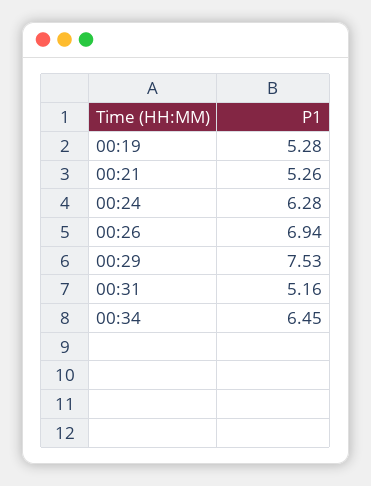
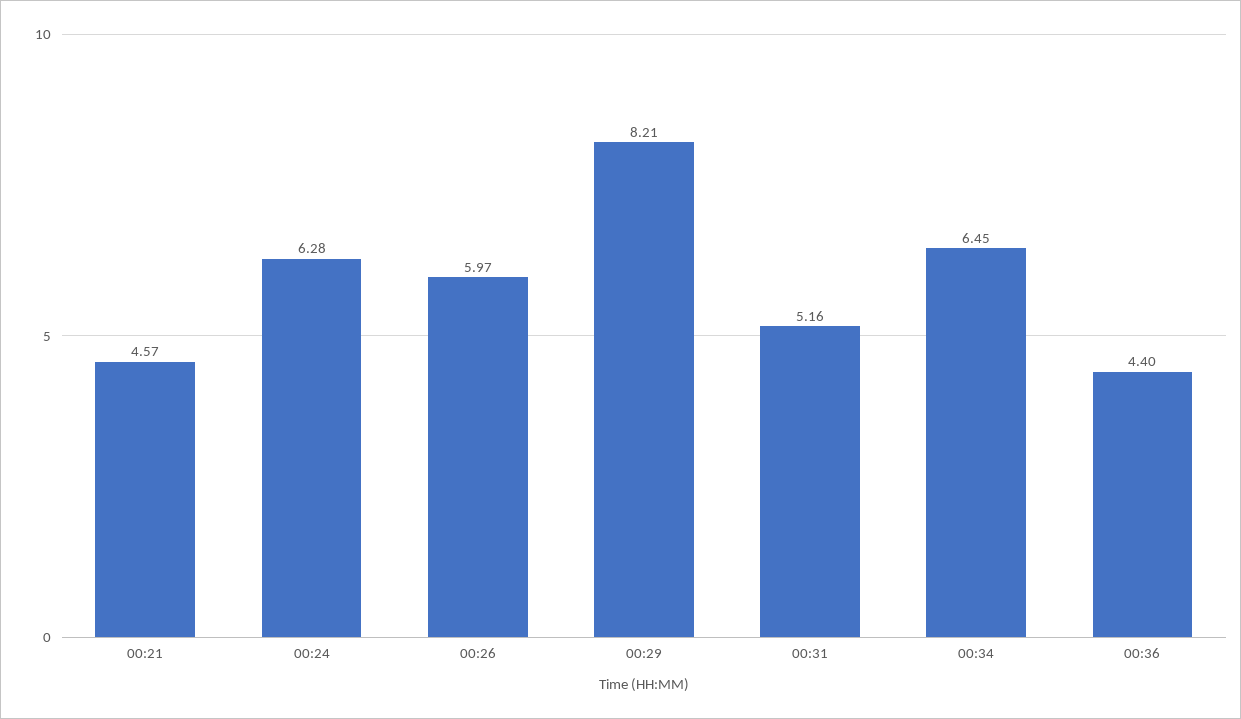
00:19: 5.28 -> none
00:21: 5.26 -> 4.57
00:26: 6.94 -> 5.97
00:29: 7.53 -> 8.21
00:36: none -> 4.4

